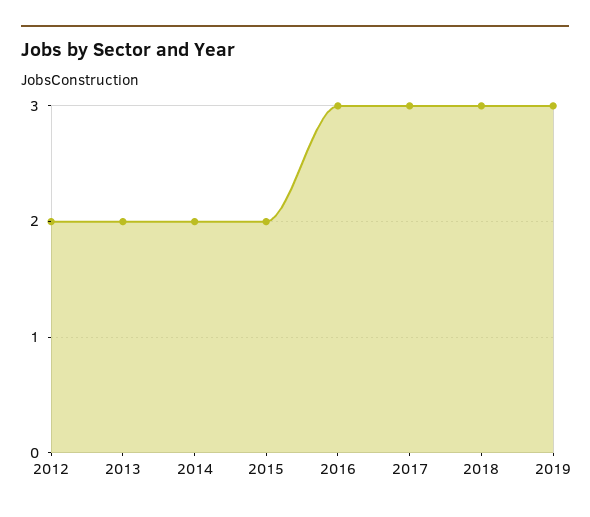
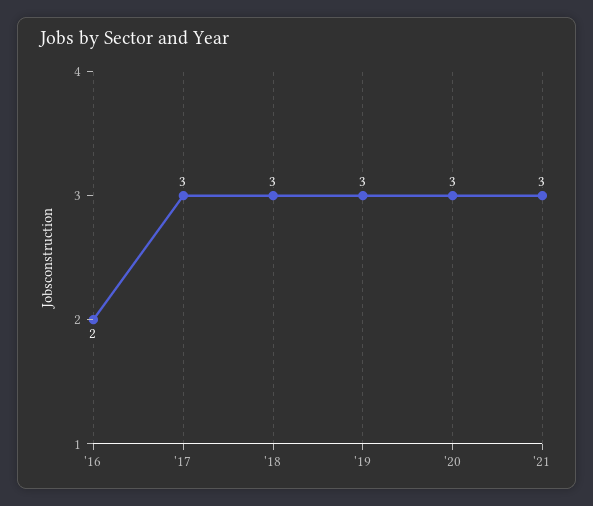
2012: 2 -> none
2013: 2 -> none
2014: 2 -> none
2015: 2 -> none
2016: 3 -> 2
'20: none -> 3
'21: none -> 3

